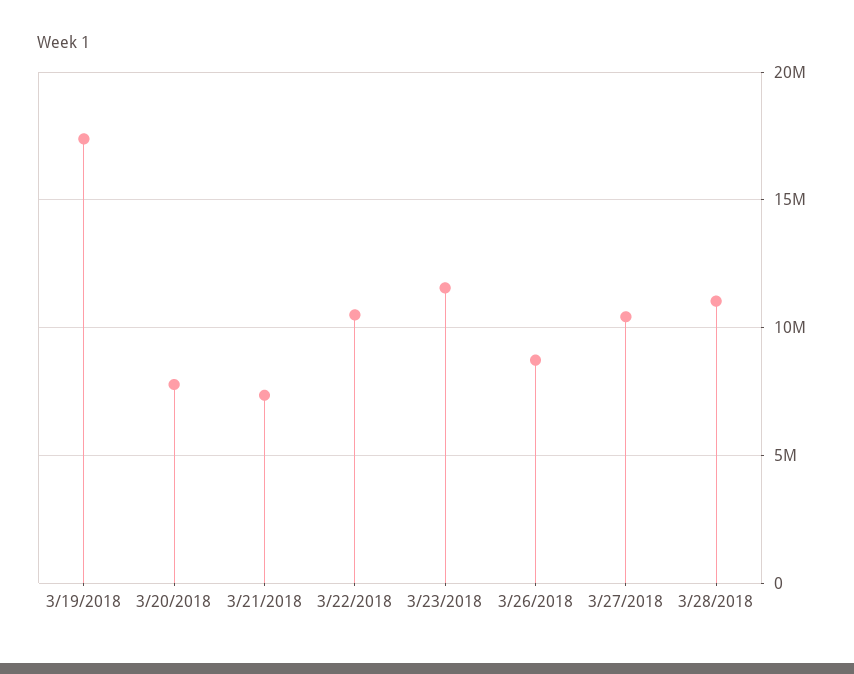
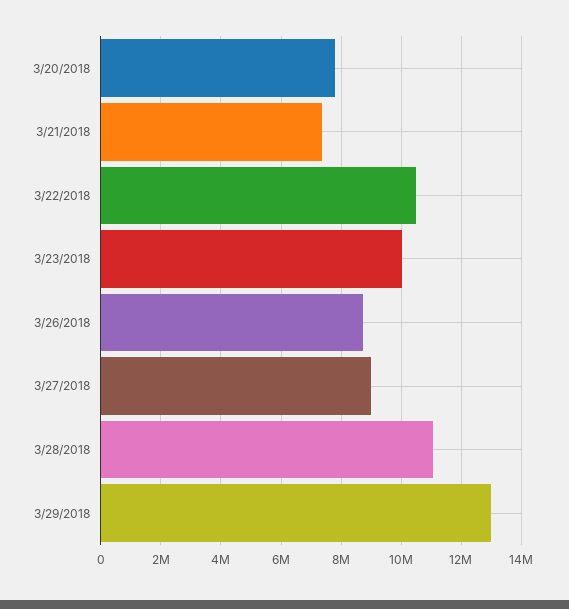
3/19/2018: 17500000 -> none
3/23/2018: 11500000 -> 10000000
3/27/2018: 10500000 -> 9000000
3/29/2018: none -> 13000000

